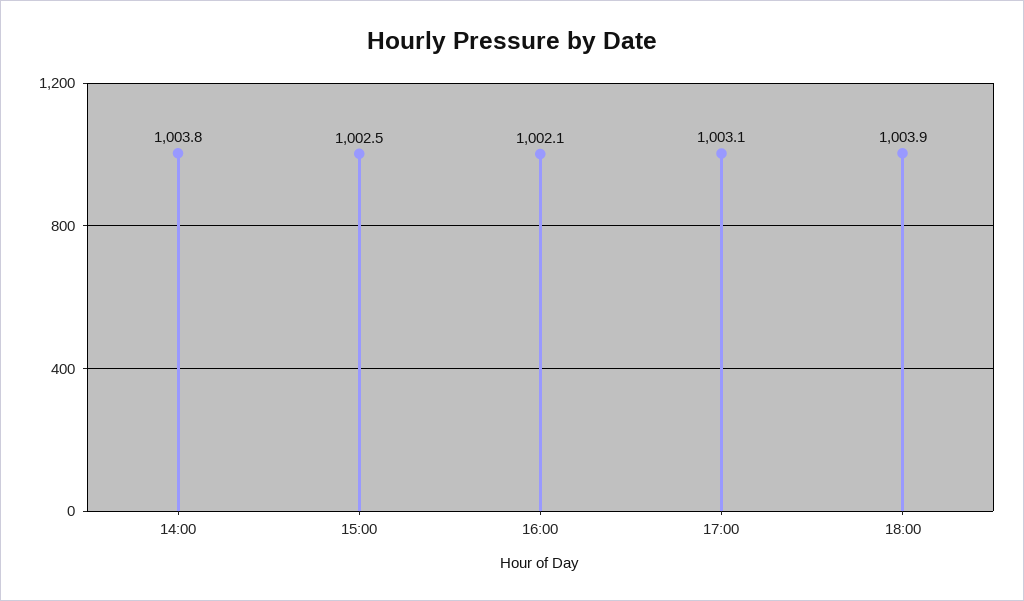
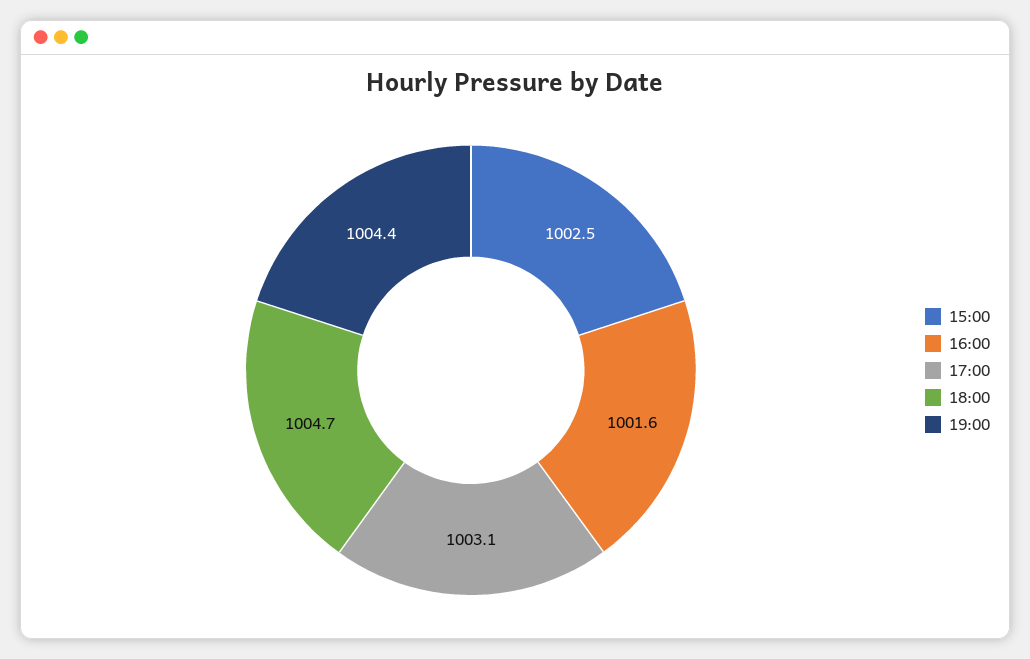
14:00: 1003.8 -> none
16:00: 1002.1 -> 1001.6
18:00: 1003.9 -> 1004.7
19:00: none -> 1004.4

